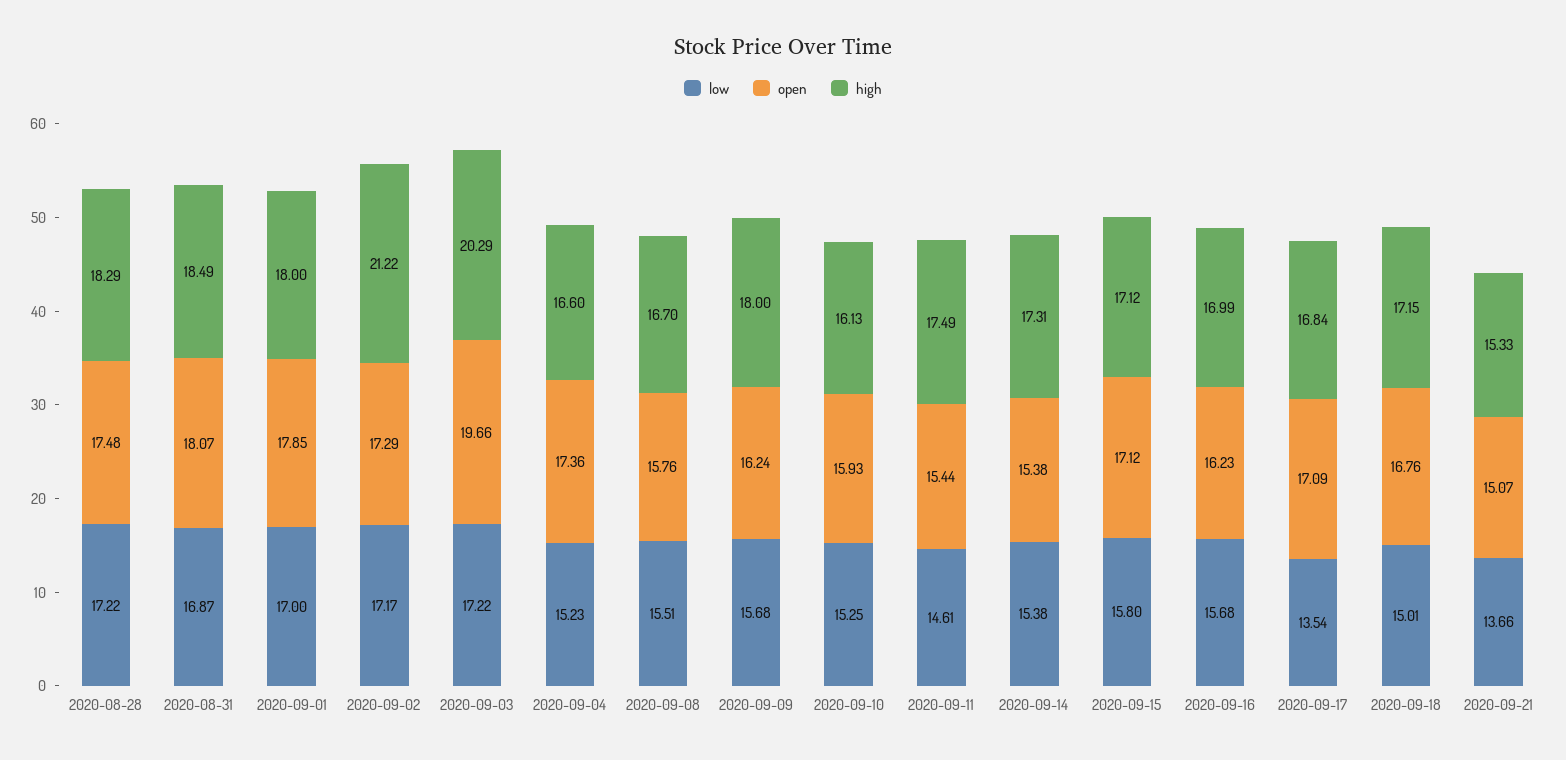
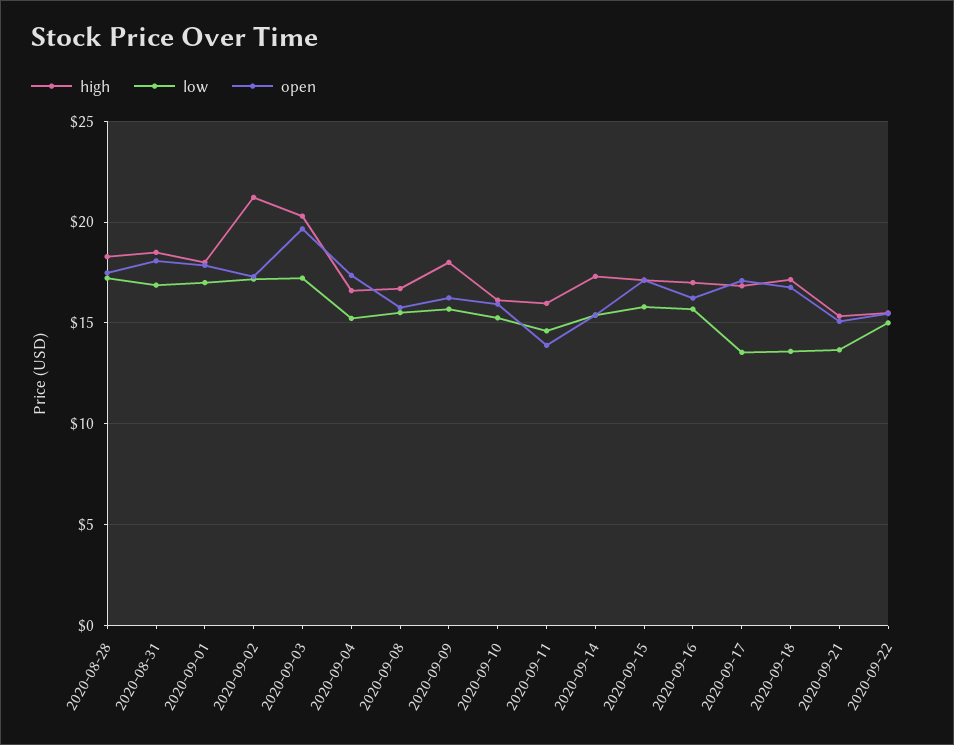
open, 2020-09-11: 15.44 -> 14
high, 2020-09-11: 17.49 -> 16
low, 2020-09-18: 15.01 -> 13.5
high, 2020-09-22: none -> 15.5
low, 2020-09-22: none -> 15
open, 2020-09-22: none -> 15.5

